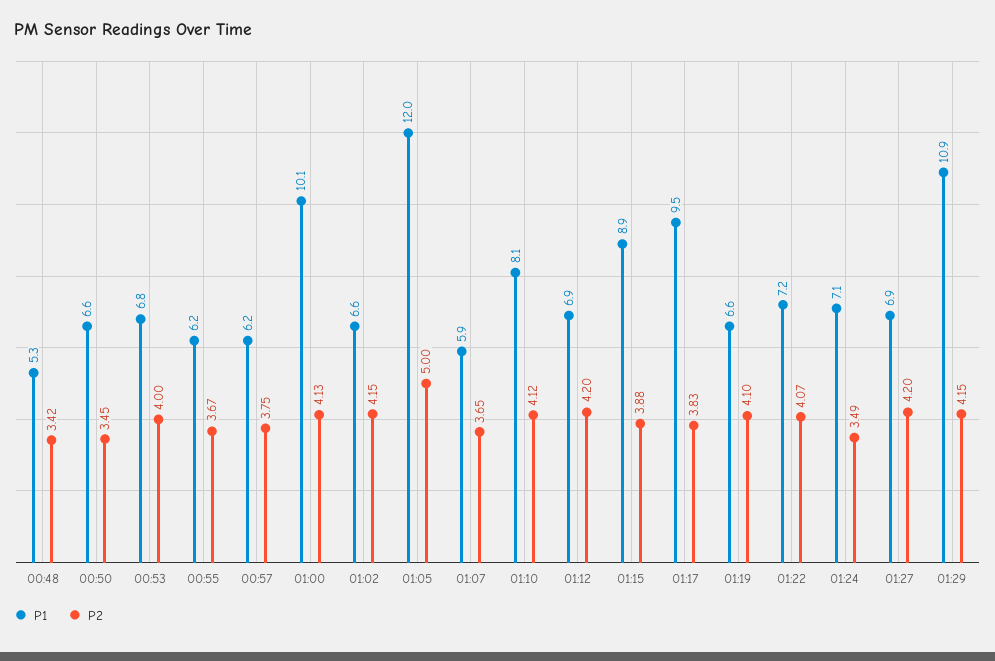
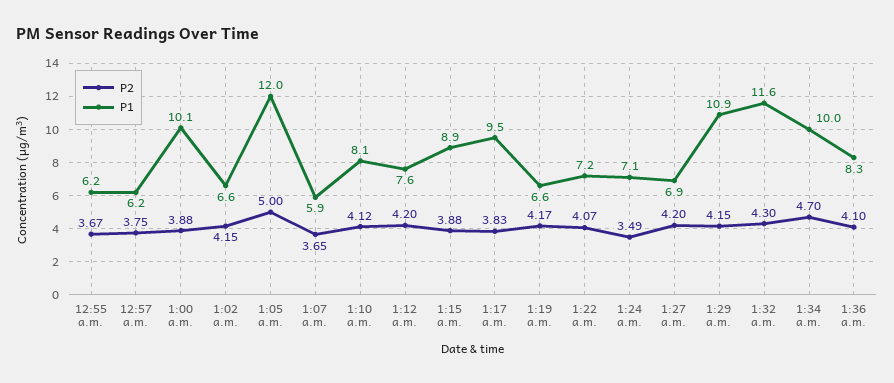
P1, 00:48: 5.3 -> none
P2, 00:48: 3.42 -> none
P1, 00:50: 6.6 -> none
P2, 00:50: 3.45 -> none
P1, 00:53: 6.8 -> none
P2, 00:53: 4 -> none
P2, 01:00: 4.13 -> 3.88
P1, 01:12: 6.9 -> 7.6
P2, 01:19: 4.1 -> 4.17
P2, 1:32 a.m.: none -> 4.3
P1, 1:32 a.m.: none -> 11.6
P2, 1:34 a.m.: none -> 4.7
P1, 1:34 a.m.: none -> 10
P2, 1:36 a.m.: none -> 4.1
P1, 1:36 a.m.: none -> 8.3

